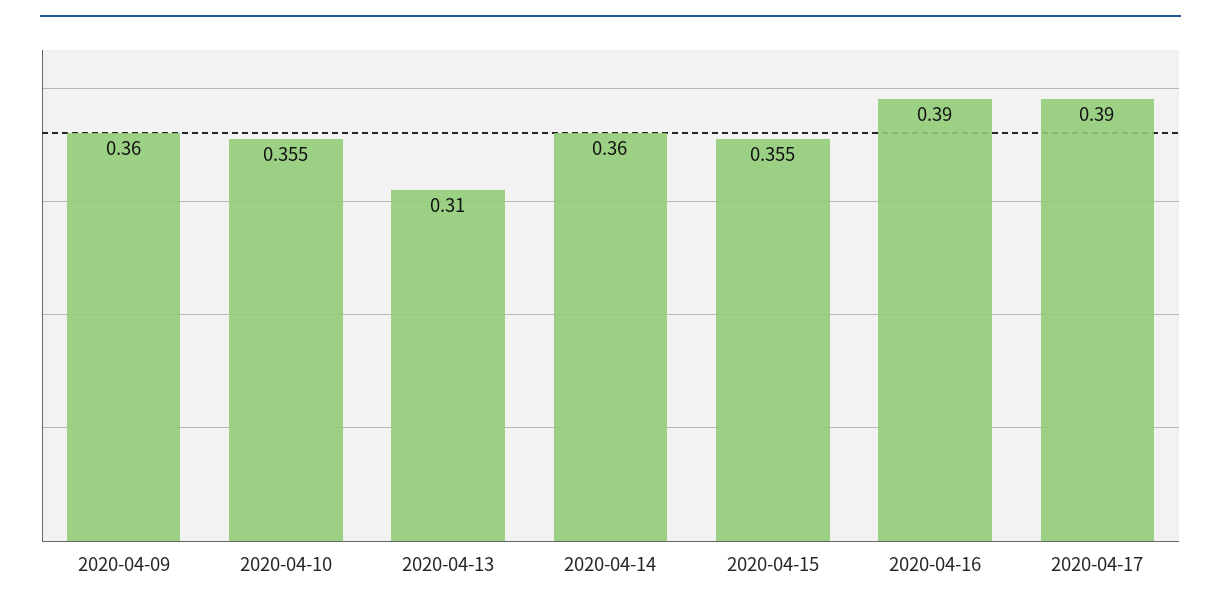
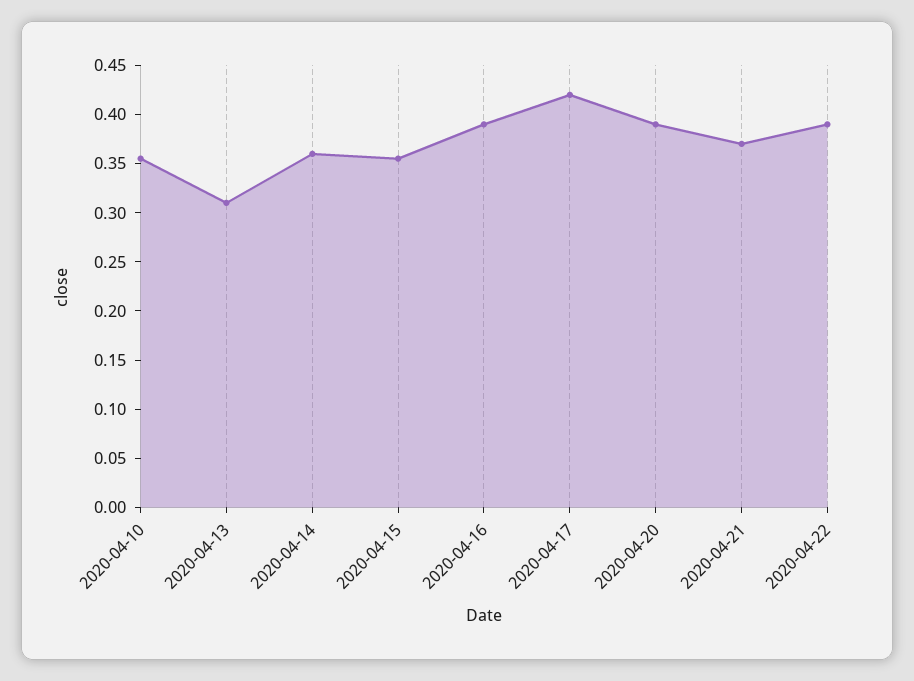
2020-04-09: 0.36 -> none
2020-04-17: 0.39 -> 0.42
2020-04-20: none -> 0.39
2020-04-21: none -> 0.37
2020-04-22: none -> 0.39

